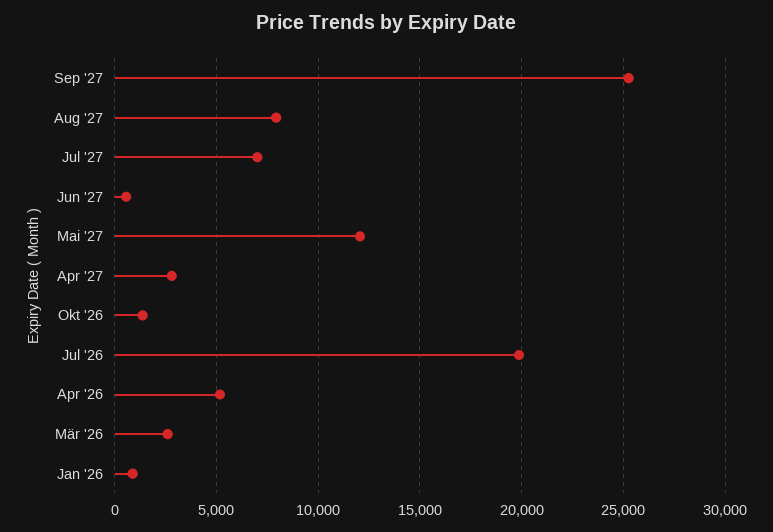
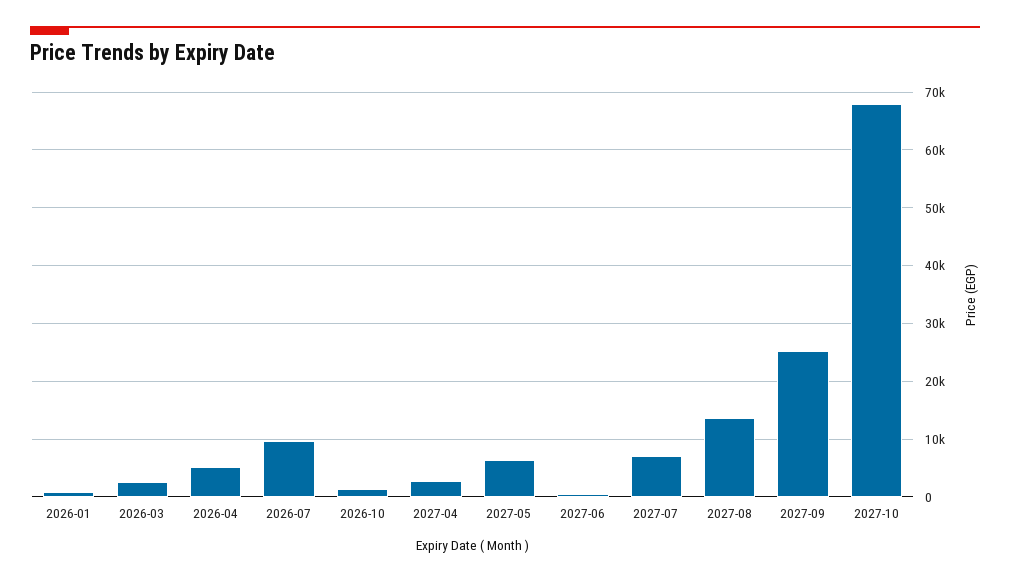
Aug '27: 8000 -> 14000
Mai '27: 12000 -> 6000
Jul '26: 20000 -> 10000
2027-10: none -> 68000

